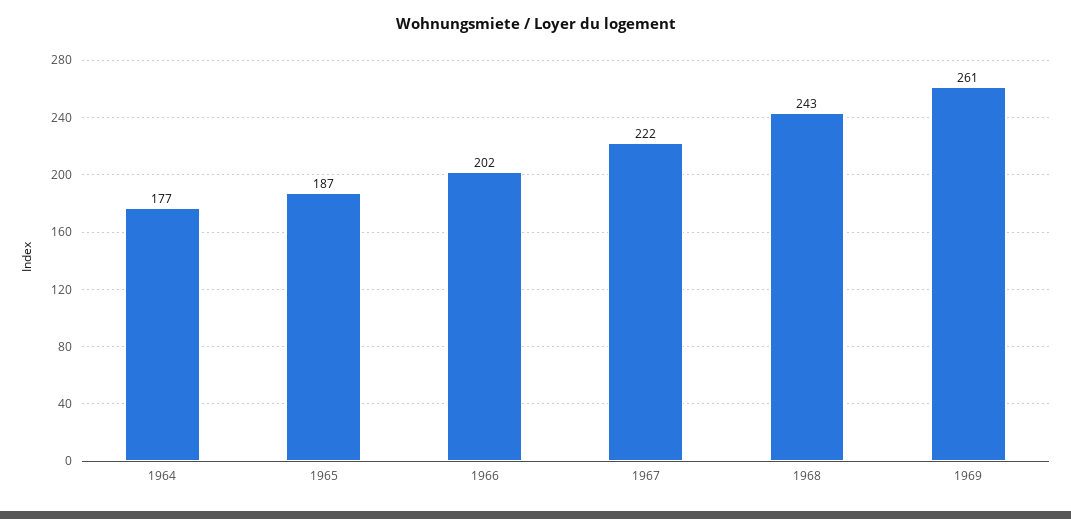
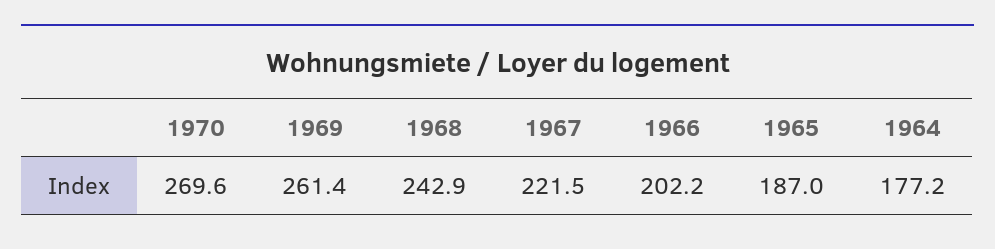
1970: none -> 269.6

